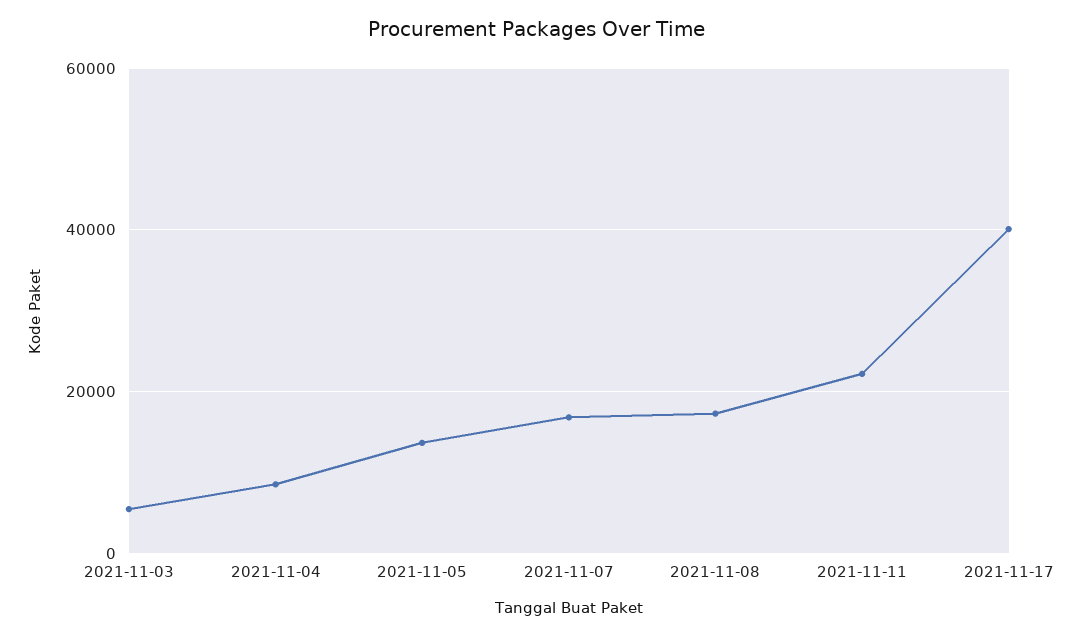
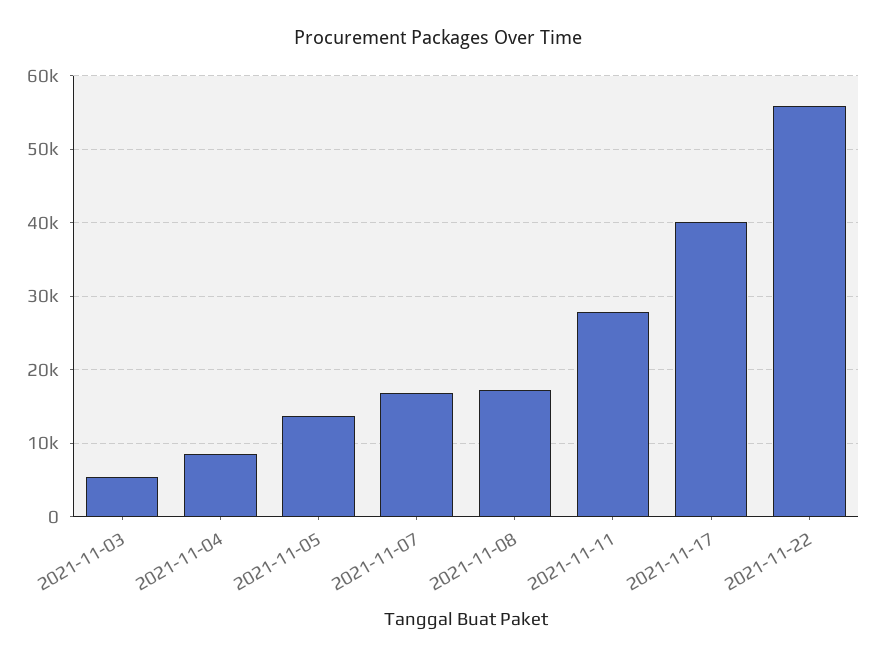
2021-11-11: 22000 -> 28000
2021-11-22: none -> 56000

